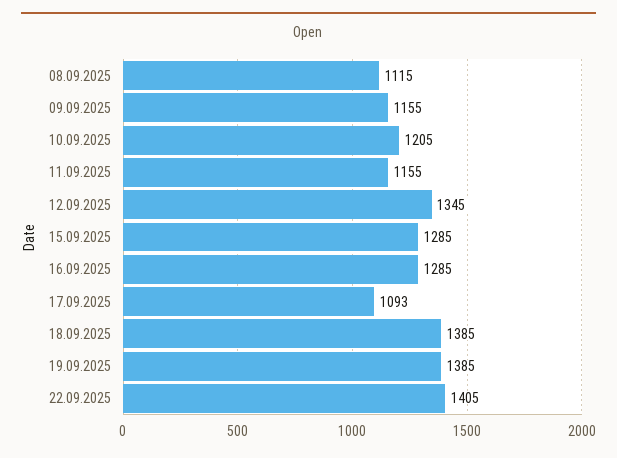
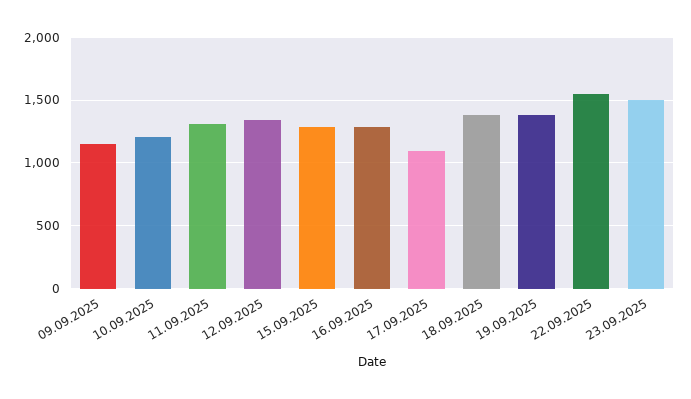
08.09.2025: 1115 -> none
11.09.2025: 1155 -> 1300
22.09.2025: 1405 -> 1550
23.09.2025: none -> 1500

